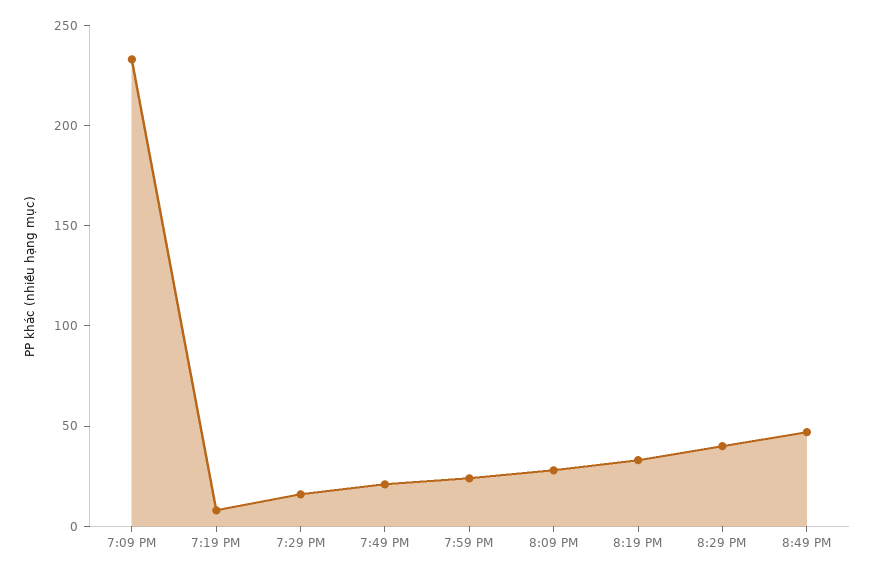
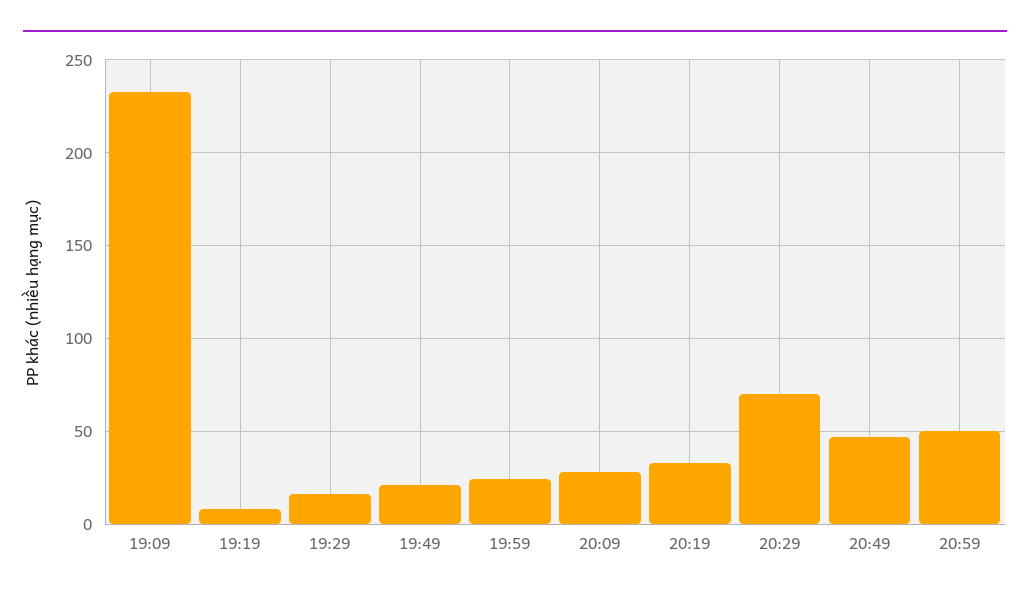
8:29 PM: 40 -> 70
20:59: none -> 50

